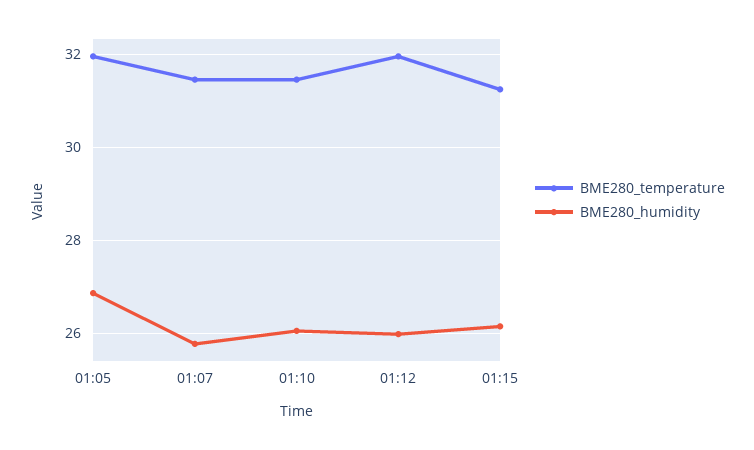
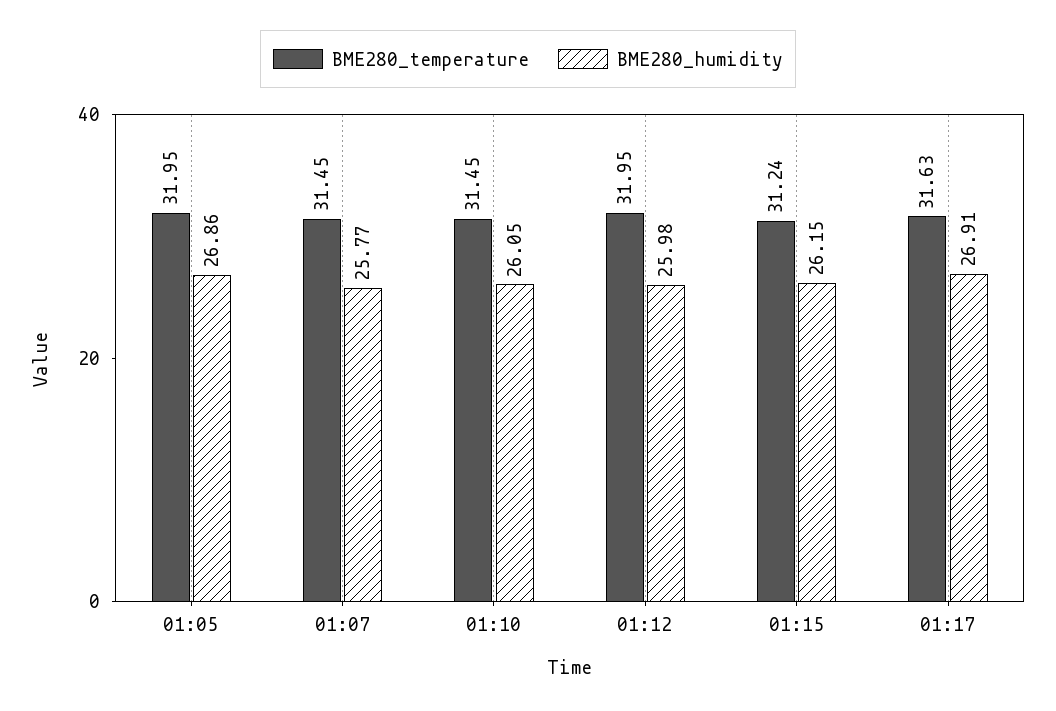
BME280_temperature, 01:17: none -> 31.63
BME280_humidity, 01:17: none -> 26.91

